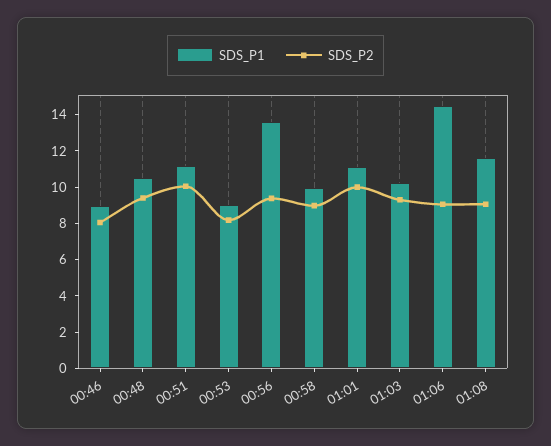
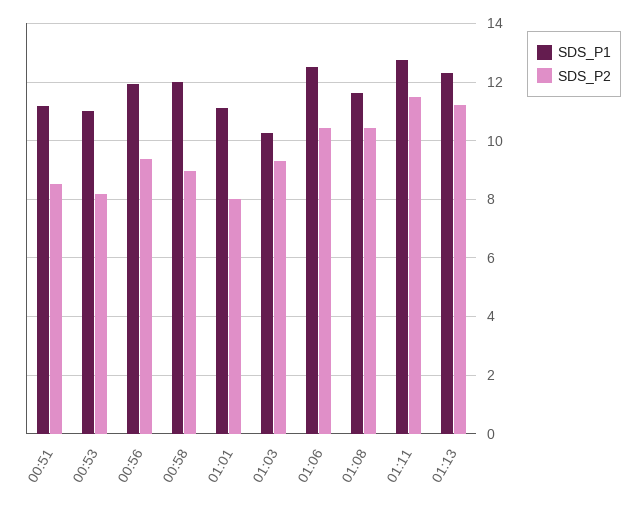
SDS_P1, 00:46: 9 -> none
SDS_P2, 00:46: 8 -> none
SDS_P1, 00:48: 10.5 -> none
SDS_P2, 00:48: 9.5 -> none
SDS_P2, 00:51: 10 -> 8.5
SDS_P1, 00:53: 9 -> 11
SDS_P1, 00:56: 13.5 -> 12
SDS_P1, 00:58: 10 -> 12
SDS_P2, 01:01: 10 -> 8
SDS_P1, 01:06: 14.5 -> 12.5
SDS_P2, 01:06: 9 -> 10.5
SDS_P2, 01:08: 9 -> 10.5
SDS_P1, 01:11: none -> 12.75
SDS_P2, 01:11: none -> 11.5
SDS_P1, 01:13: none -> 12.25
SDS_P2, 01:13: none -> 11.25

